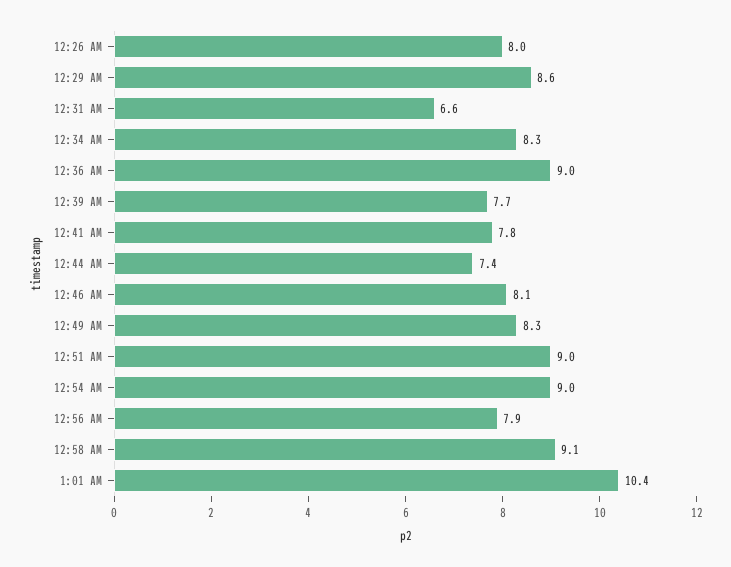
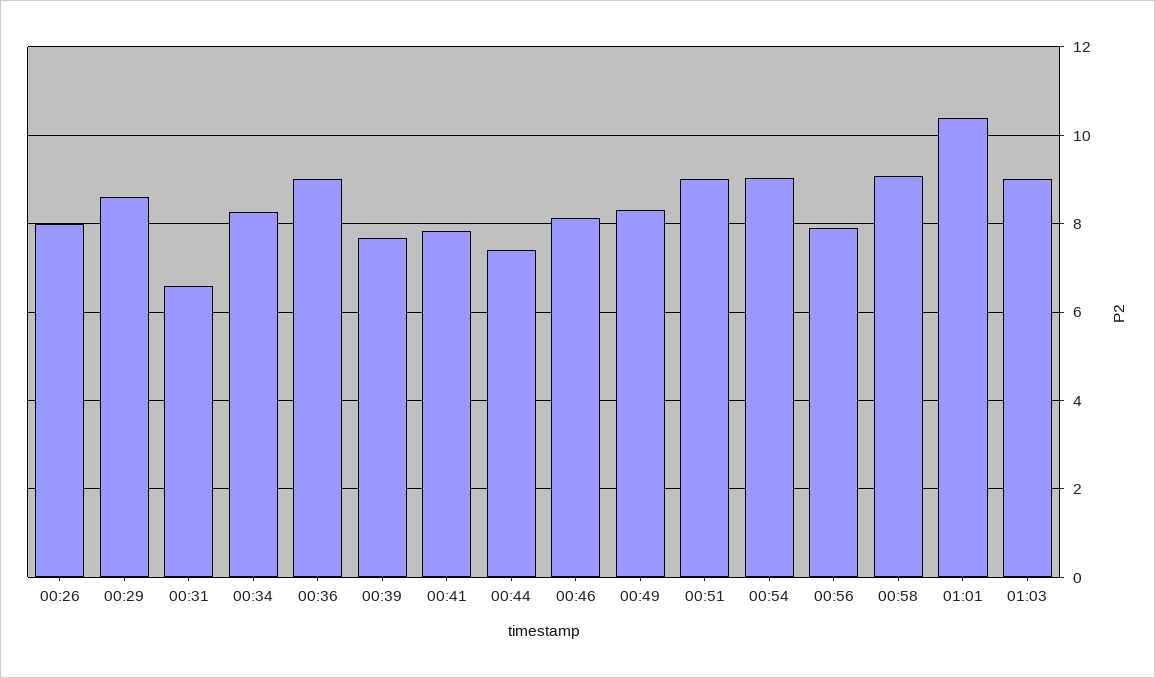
01:03: none -> 9

